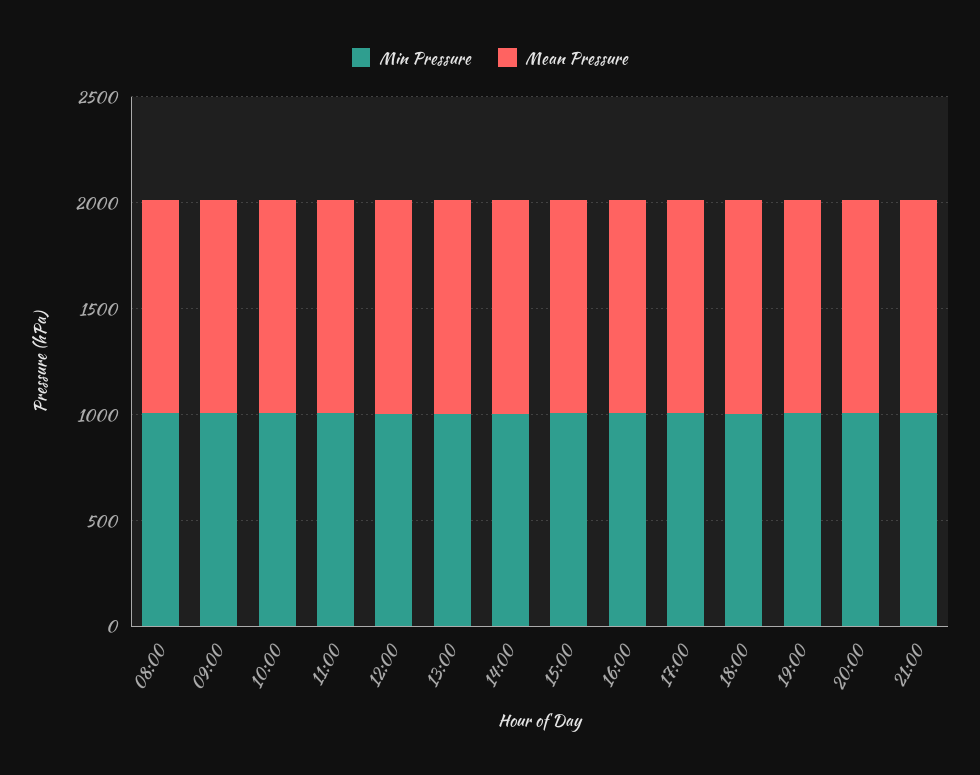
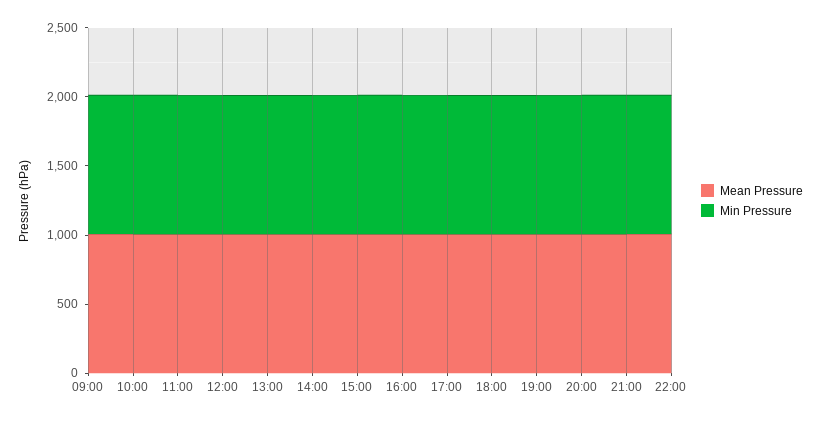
Min Pressure, 08:00: 1000 -> none
Mean Pressure, 08:00: 1000 -> none
Mean Pressure, 22:00: none -> 1000
Min Pressure, 22:00: none -> 1000

